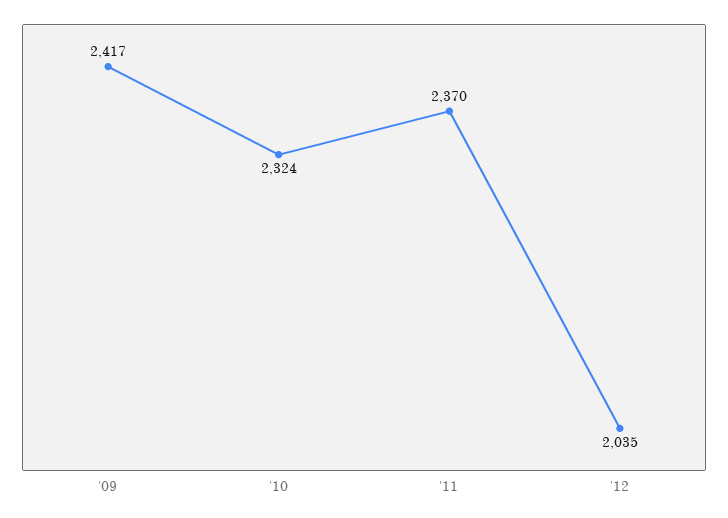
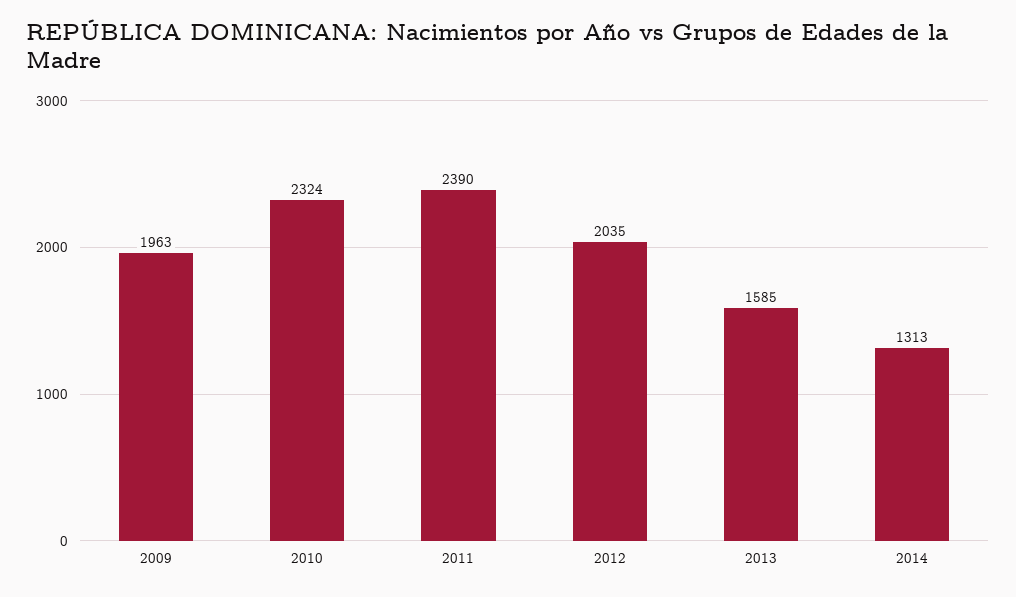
'09: 2417 -> 1963
'11: 2370 -> 2390
2013: none -> 1585
2014: none -> 1313

